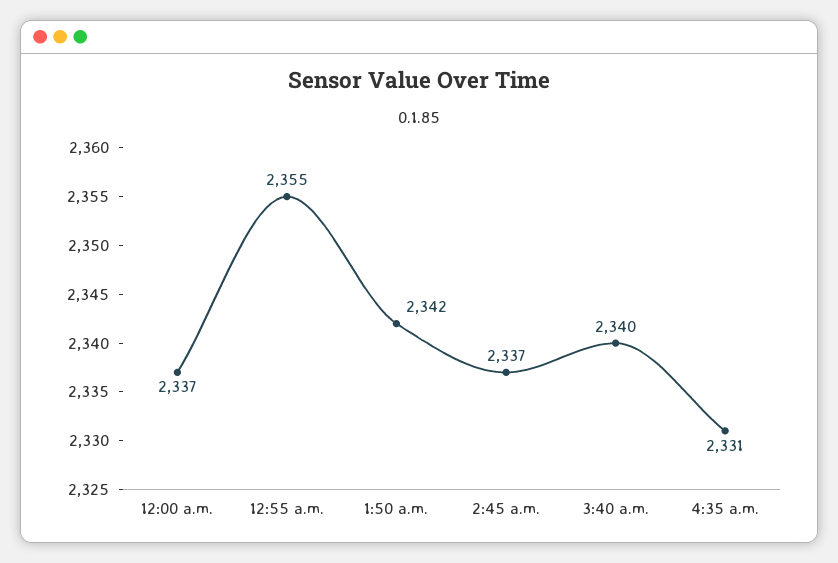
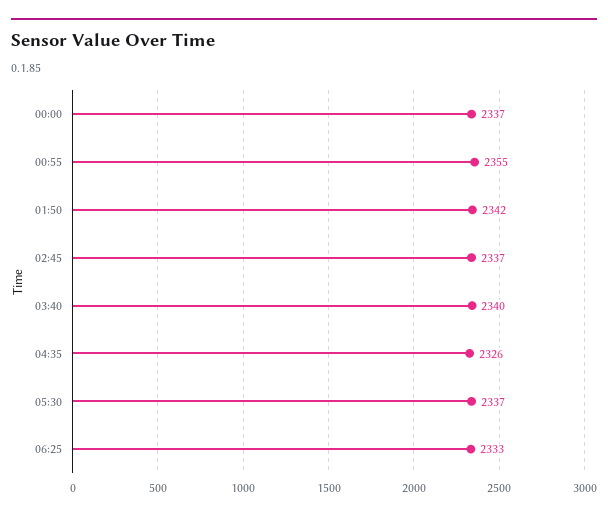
4:35 a.m.: 2331 -> 2326
05:30: none -> 2337
06:25: none -> 2333

